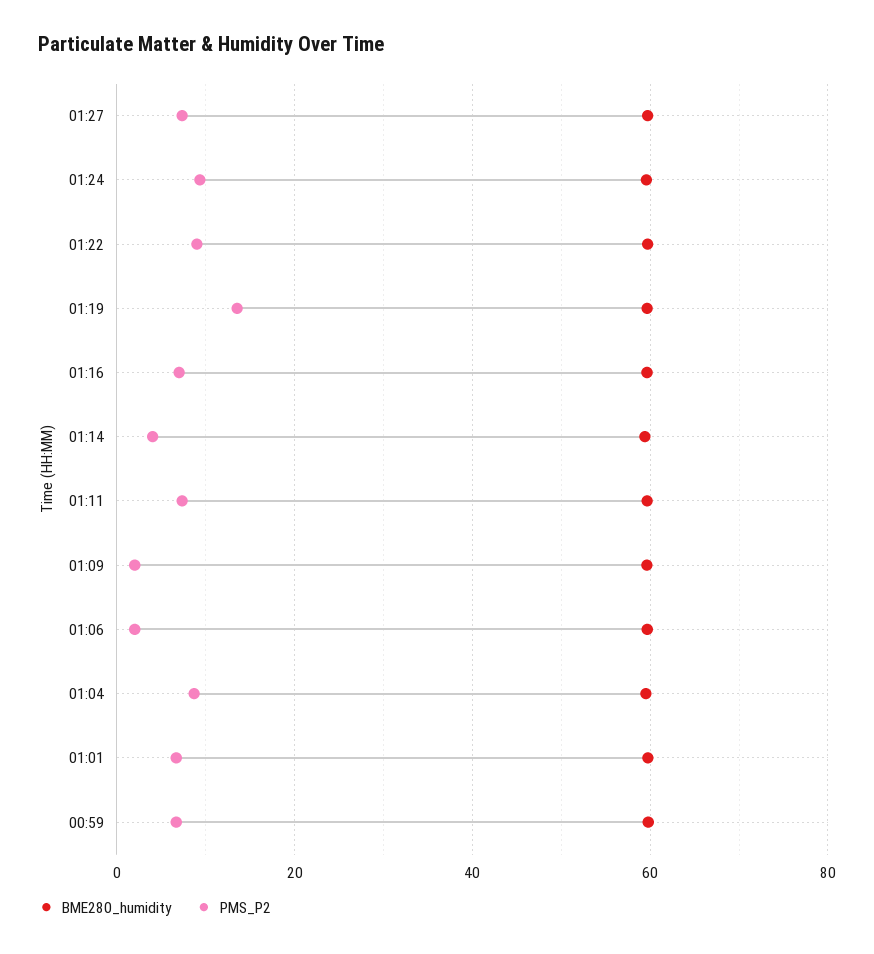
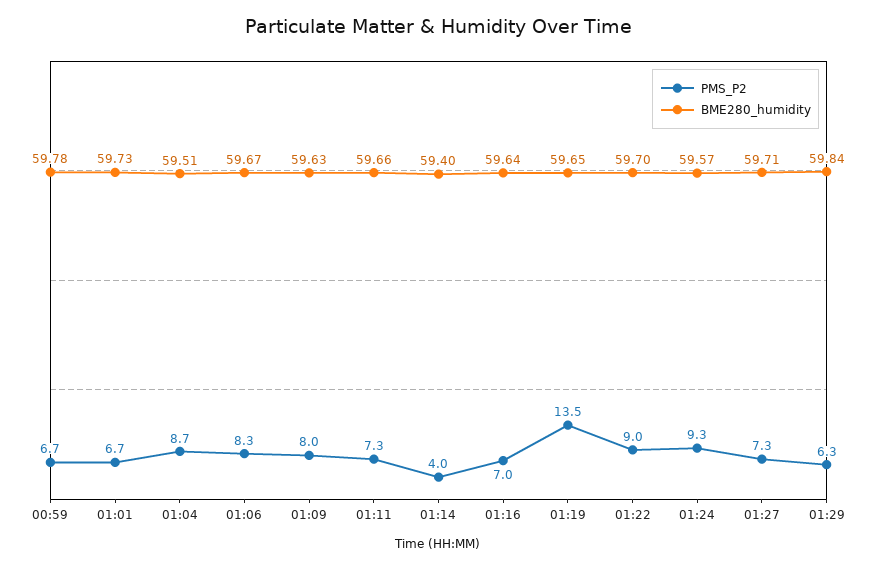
PMS_P2, 01:09: 2 -> 8
PMS_P2, 01:06: 2 -> 8.3
PMS_P2, 01:29: none -> 6.3
BME280_humidity, 01:29: none -> 59.84

